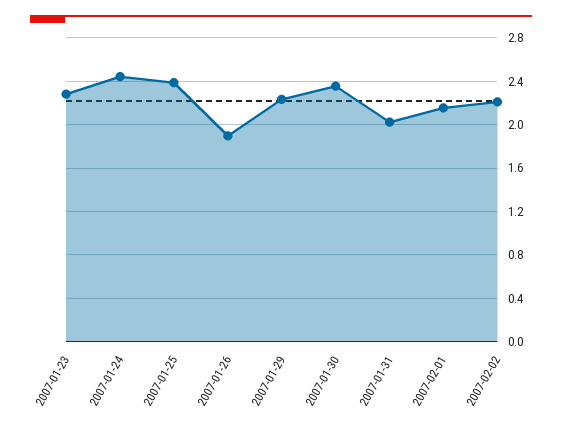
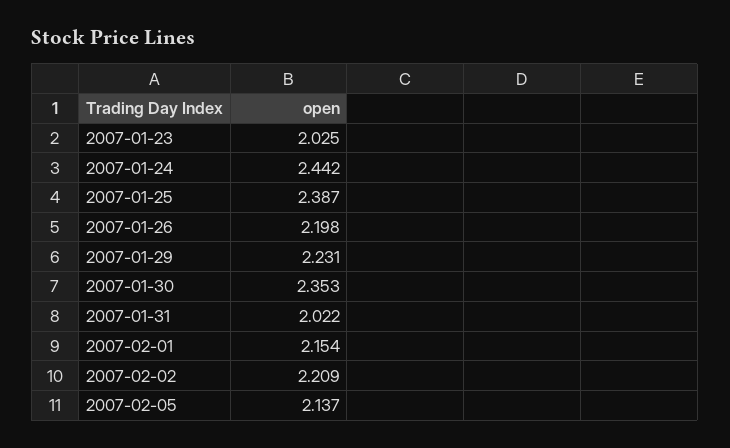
2007-01-23: 2.3 -> 2.025
2007-01-26: 1.9 -> 2.198
2007-02-05: none -> 2.137

